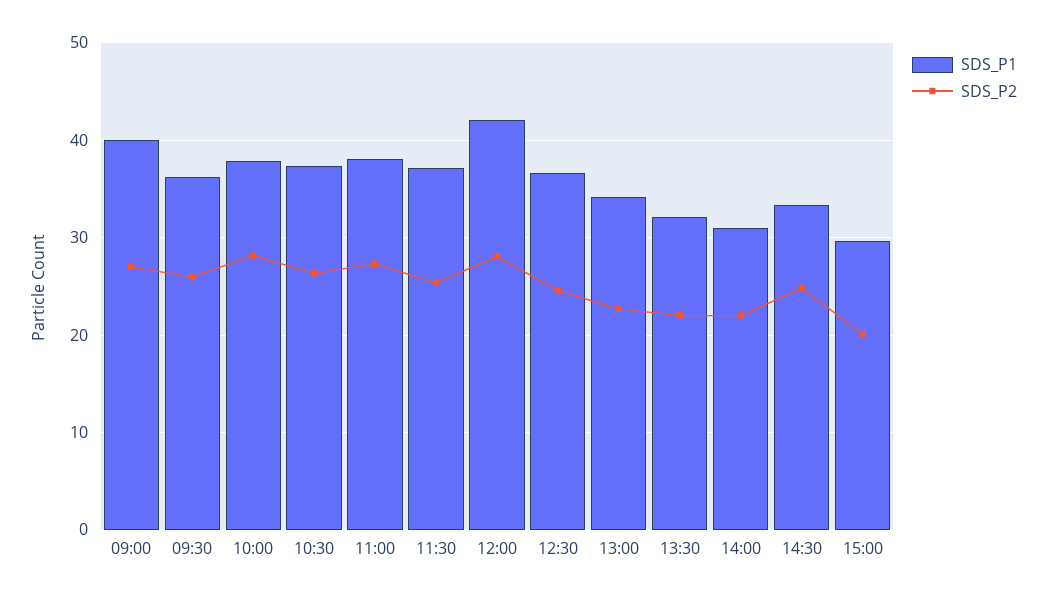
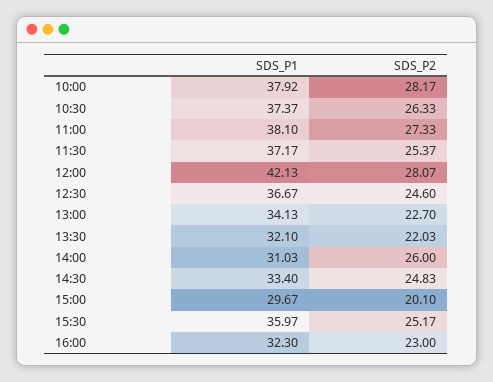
SDS_P1, 09:00: 40 -> none
SDS_P2, 09:00: 27 -> none
SDS_P1, 09:30: 36 -> none
SDS_P2, 09:30: 26 -> none
SDS_P2, 14:00: 22 -> 26
SDS_P1, 15:30: none -> 35.97
SDS_P2, 15:30: none -> 25.17
SDS_P1, 16:00: none -> 32.3
SDS_P2, 16:00: none -> 23

